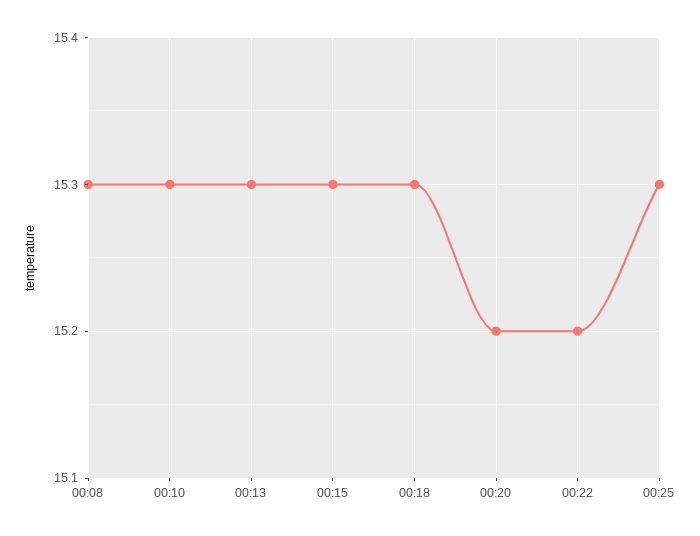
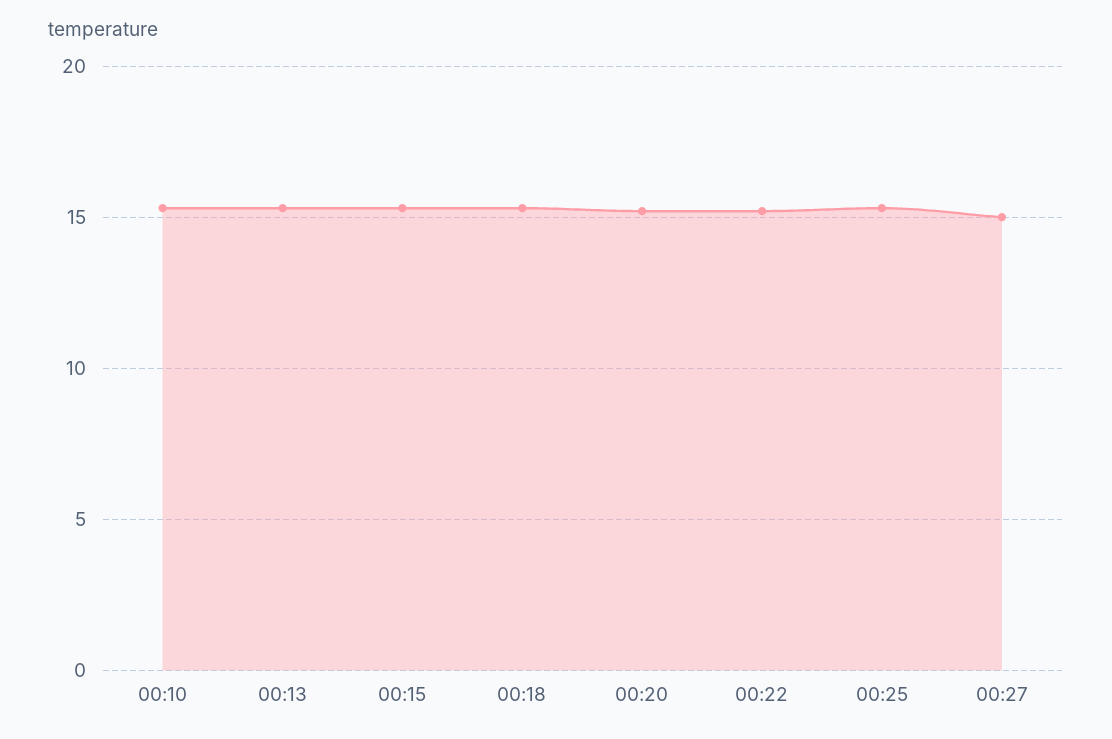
00:08: 15.3 -> none
00:27: none -> 15

